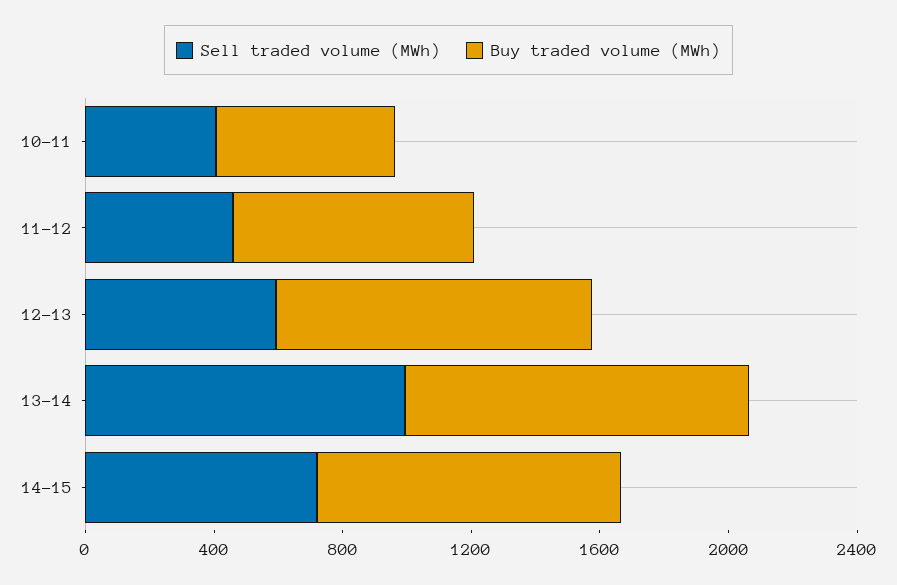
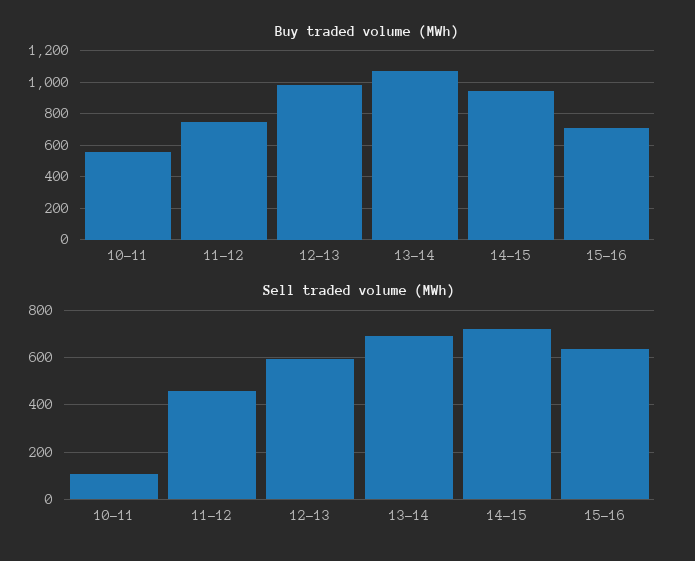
Sell traded volume (MWh), 10-11: 400 -> 100
Sell traded volume (MWh), 13-14: 1000 -> 700
Buy traded volume (MWh), 15-16: none -> 700
Sell traded volume (MWh), 15-16: none -> 650

